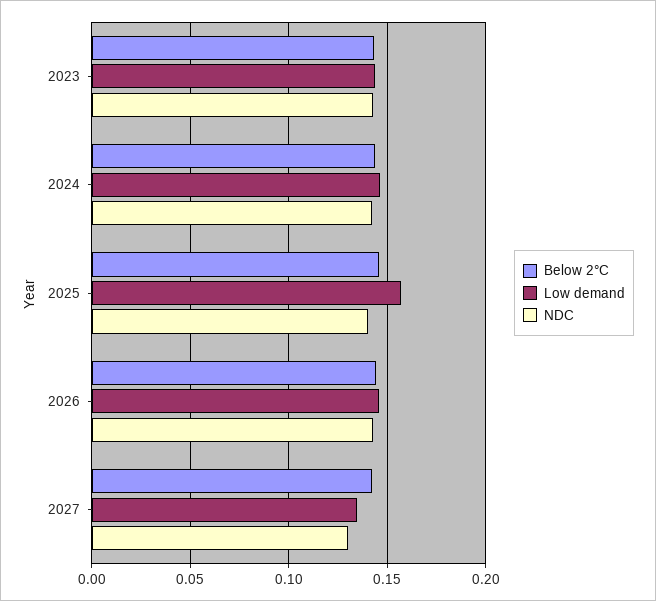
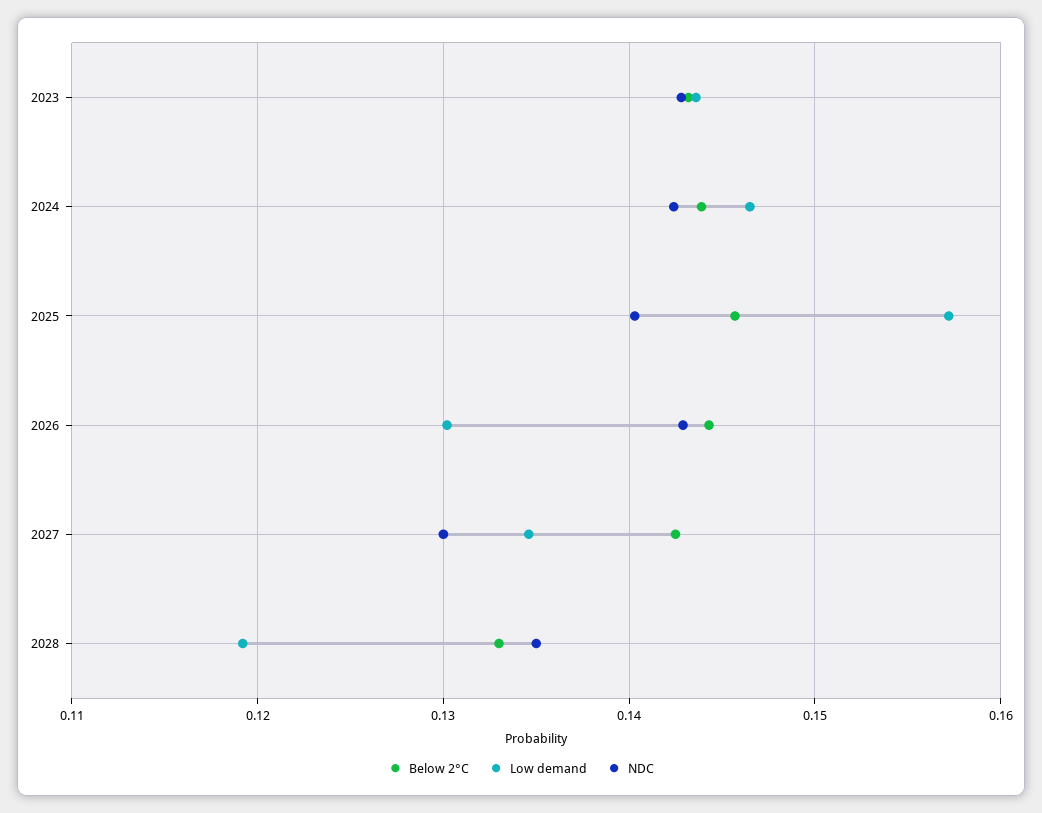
Low demand, 2026: 0.145 -> 0.13
Below 2°C, 2028: none -> 0.133
Low demand, 2028: none -> 0.119
NDC, 2028: none -> 0.135

